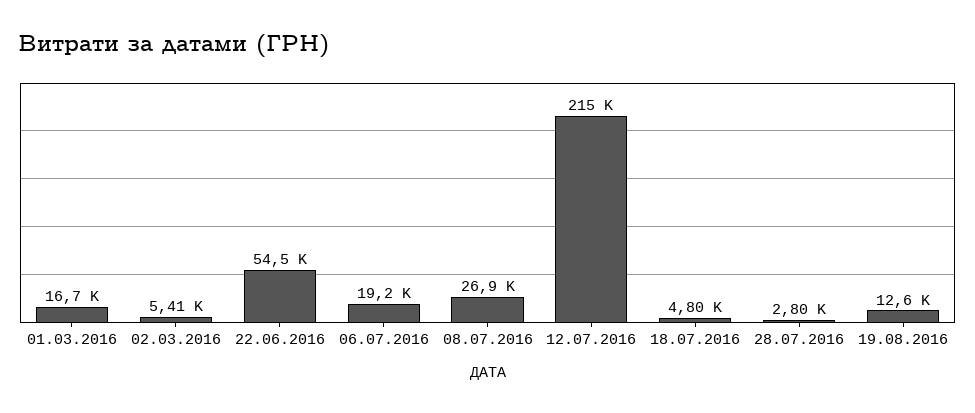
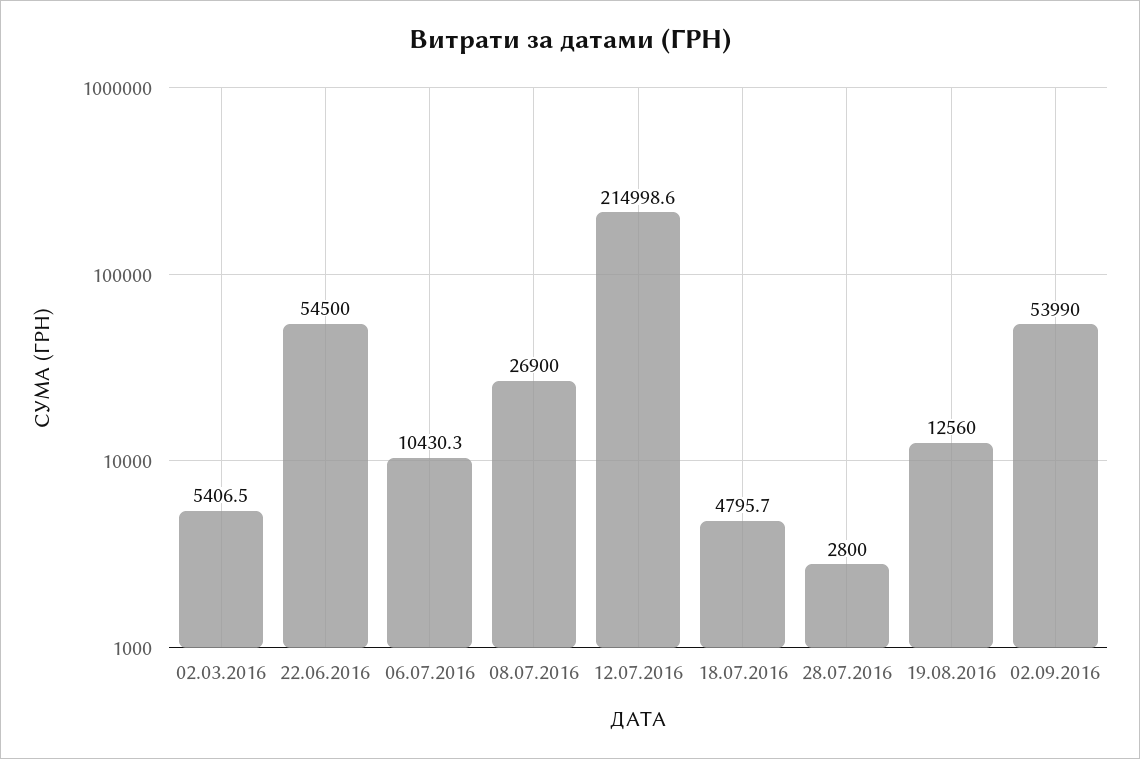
01.03.2016: 16700 -> none
06.07.2016: 19200 -> 10430.3
02.09.2016: none -> 53990

